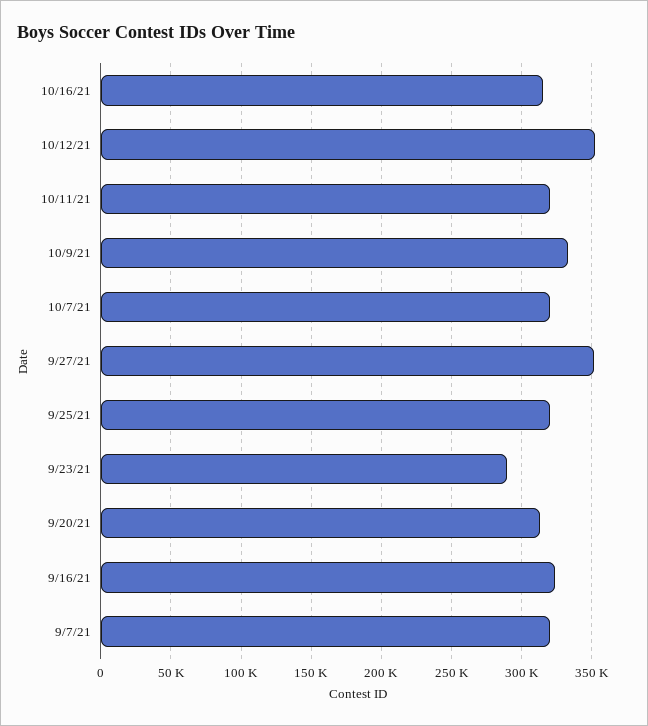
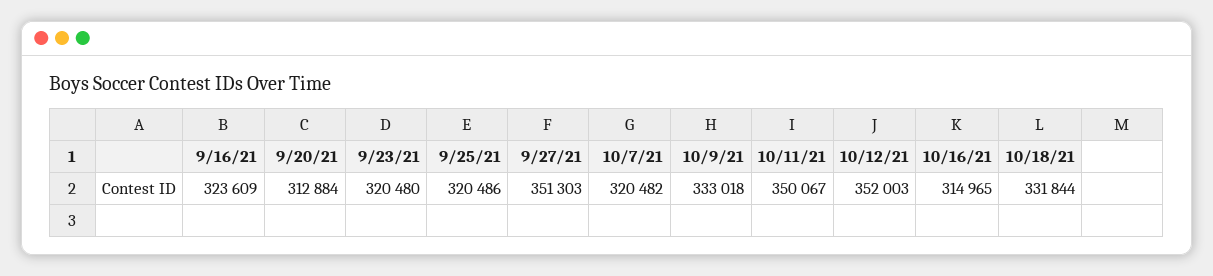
10/11/21: 320000 -> 350067
9/23/21: 290000 -> 320480
9/7/21: 320000 -> none
10/18/21: none -> 331844

